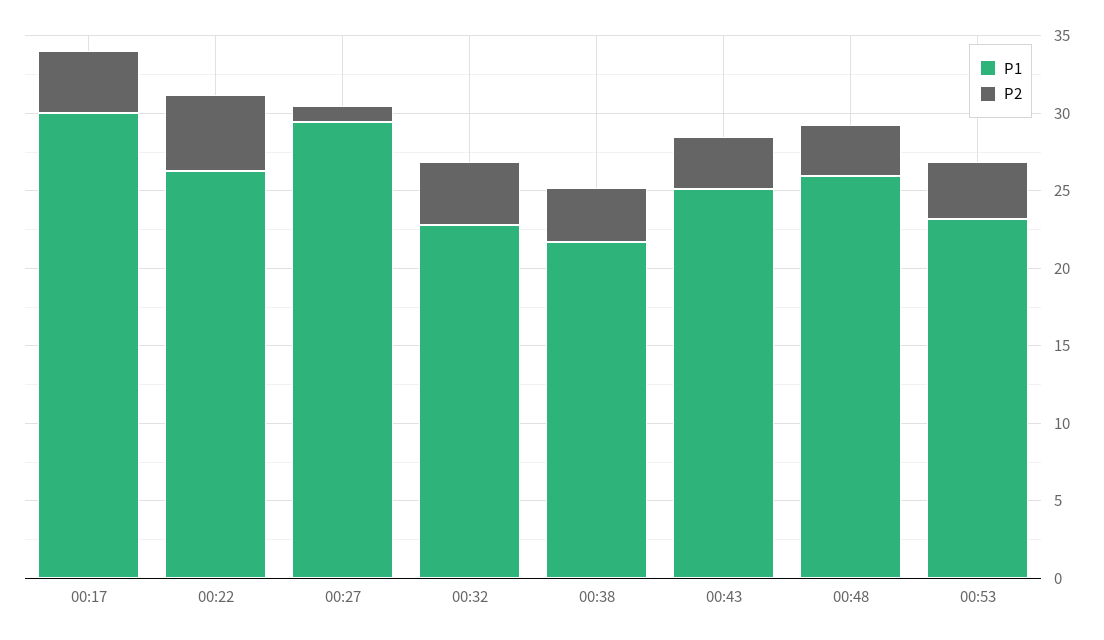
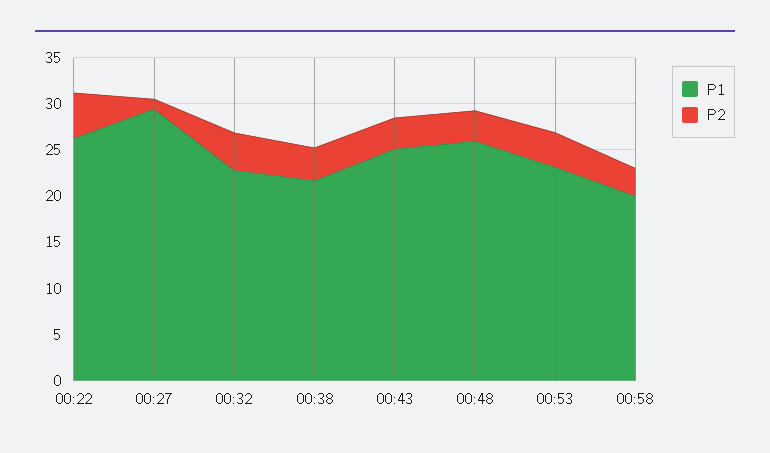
P1, 00:17: 30 -> none
P2, 00:17: 4 -> none
P1, 00:58: none -> 20
P2, 00:58: none -> 3

